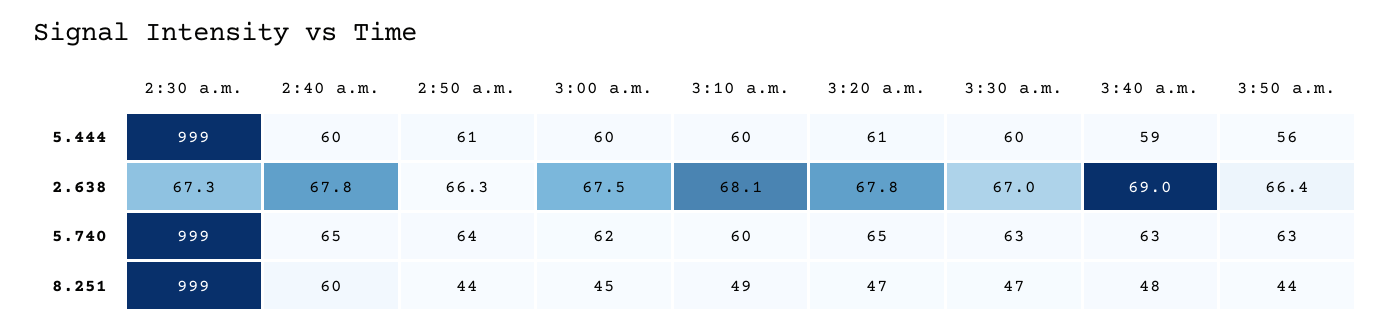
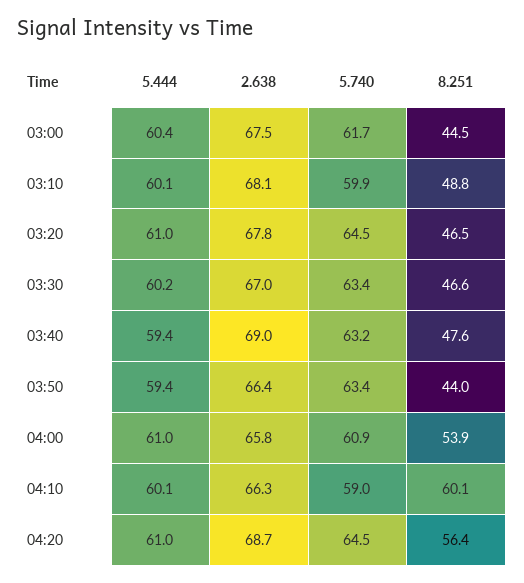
2:30 a.m., 5.444: 999 -> none
2:40 a.m., 5.444: 60 -> none
2:50 a.m., 5.444: 61 -> none
3:50 a.m., 5.444: 56 -> 59.4
2:30 a.m., 2.638: 67.3 -> none
2:40 a.m., 2.638: 67.8 -> none
2:50 a.m., 2.638: 66.3 -> none
2:30 a.m., 5.740: 999 -> none
2:40 a.m., 5.740: 65 -> none
2:50 a.m., 5.740: 64 -> none
2:30 a.m., 8.251: 999 -> none
2:40 a.m., 8.251: 60 -> none
2:50 a.m., 8.251: 44 -> none
04:00, 5.444: none -> 61
04:00, 2.638: none -> 65.8
04:00, 5.740: none -> 60.9
04:00, 8.251: none -> 53.9
04:10, 5.444: none -> 60.1
04:10, 2.638: none -> 66.3
04:10, 5.740: none -> 59
04:10, 8.251: none -> 60.1
04:20, 5.444: none -> 61
04:20, 2.638: none -> 68.7
04:20, 5.740: none -> 64.5
04:20, 8.251: none -> 56.4

